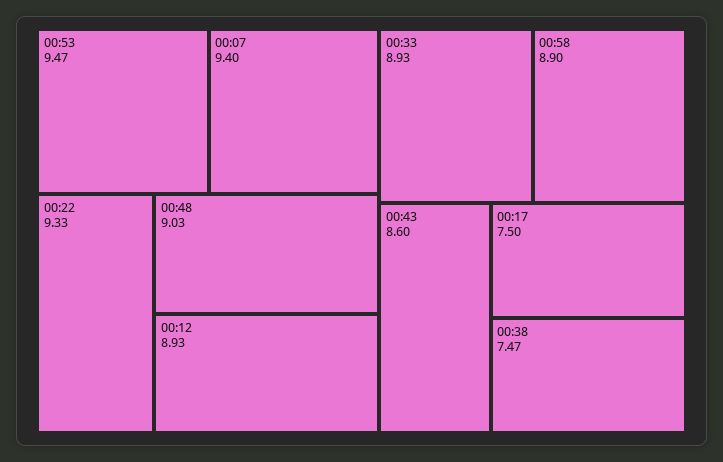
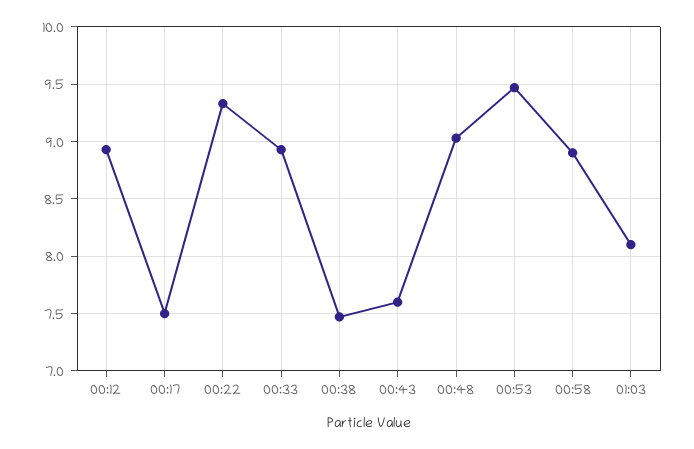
00:07: 9.4 -> none
00:43: 8.6 -> 7.6
01:03: none -> 8.1

